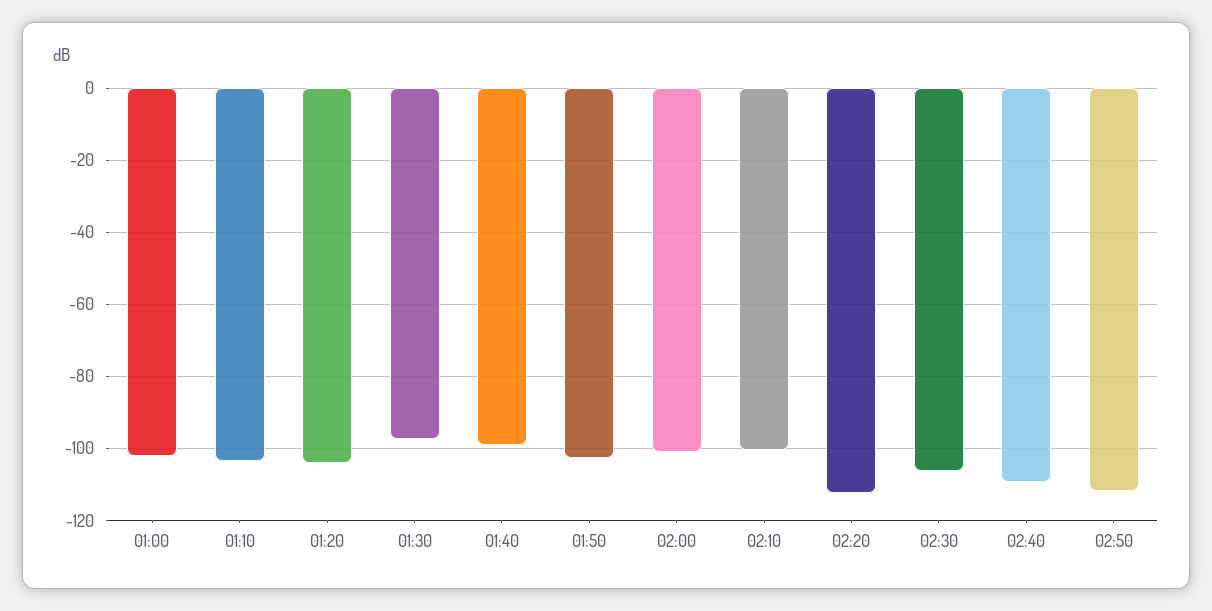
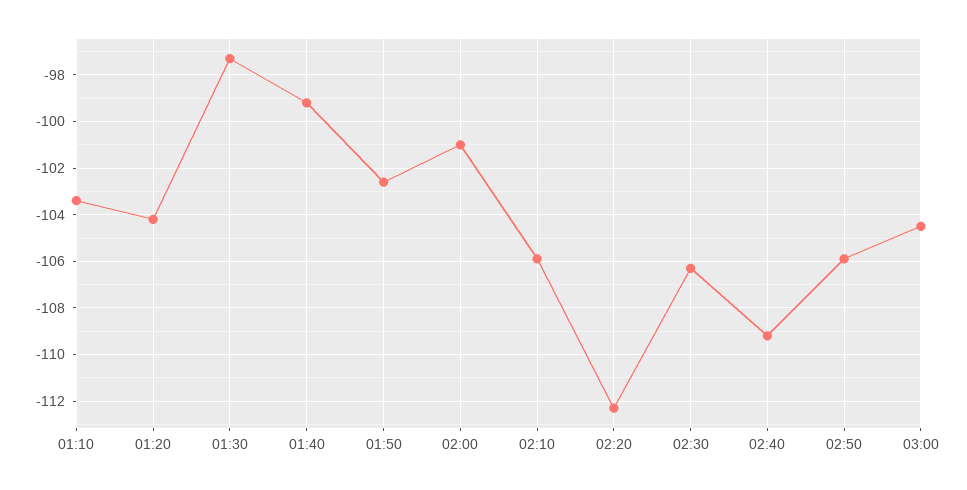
01:00: -102 -> none
02:10: -100 -> -106
02:50: -112 -> -106
03:00: none -> -104.5

